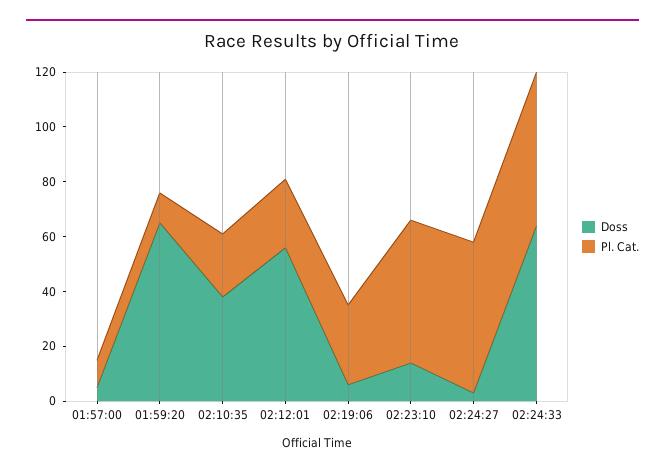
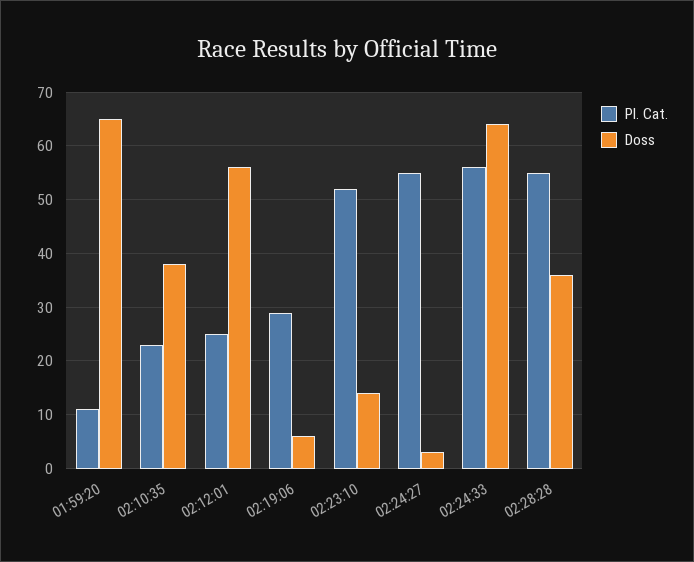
Doss, 01:57:00: 5 -> none
Pl. Cat., 01:57:00: 10 -> none
Pl. Cat., 02:28:28: none -> 55
Doss, 02:28:28: none -> 35

